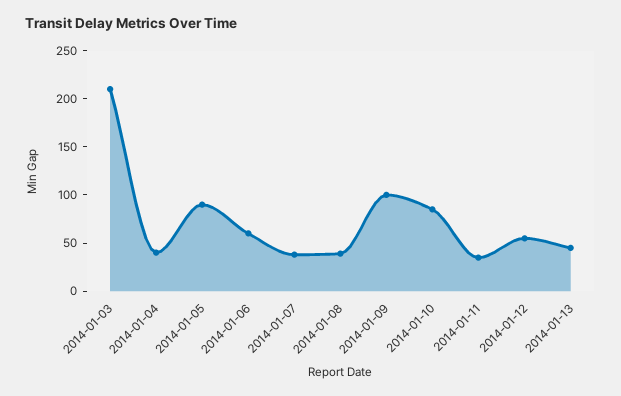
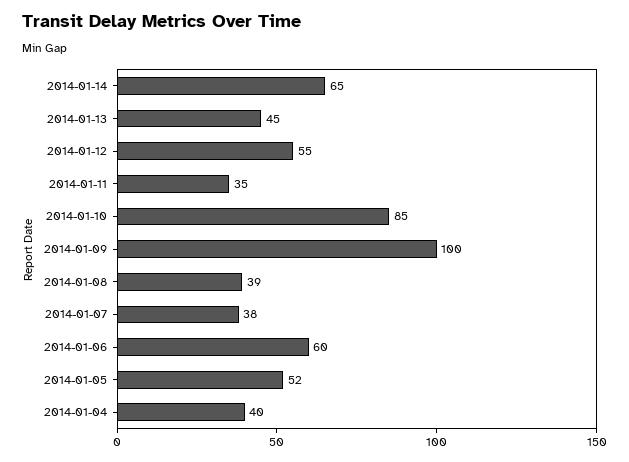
2014-01-03: 210 -> none
2014-01-05: 90 -> 52
2014-01-14: none -> 65

